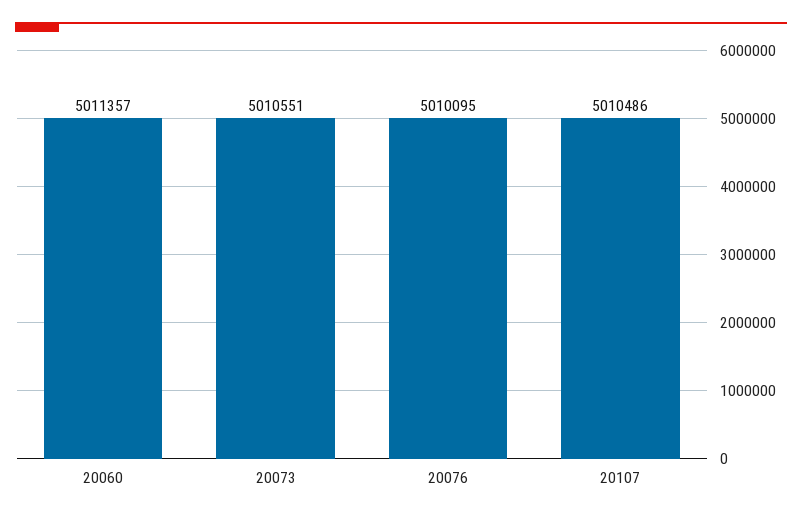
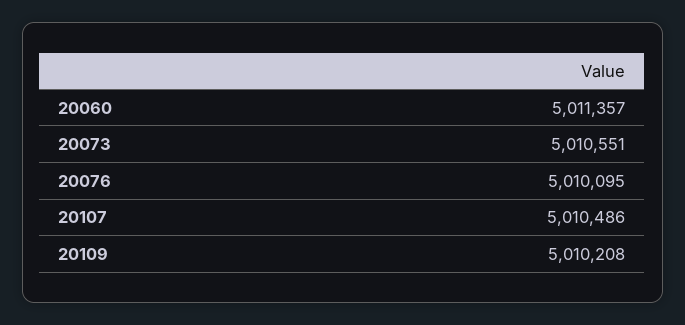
20109: none -> 5010208

